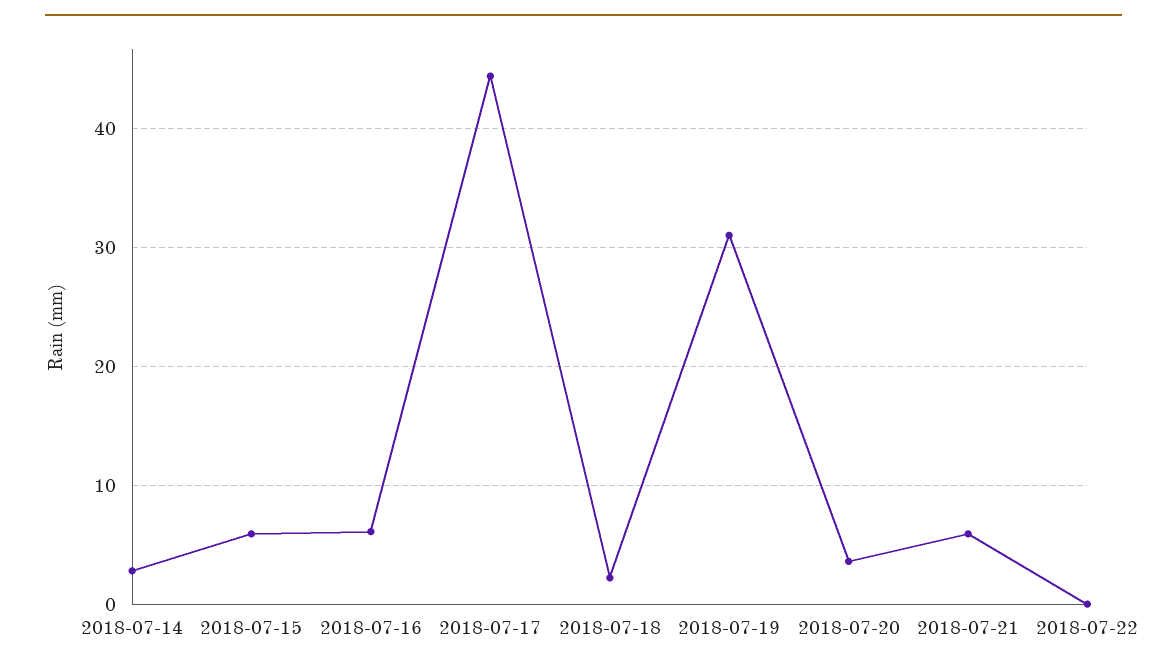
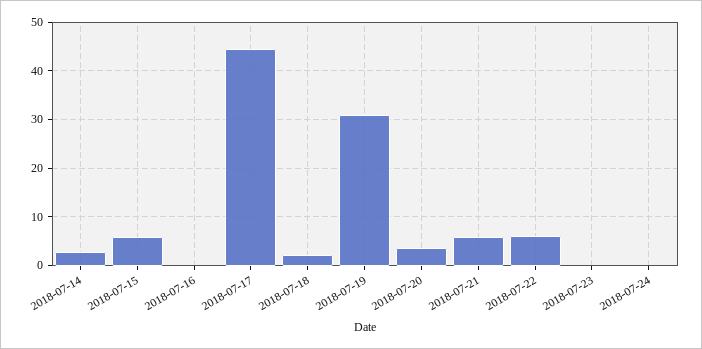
2018-07-16: 6 -> 0
2018-07-22: 0 -> 6
2018-07-23: none -> 0
2018-07-24: none -> 0

